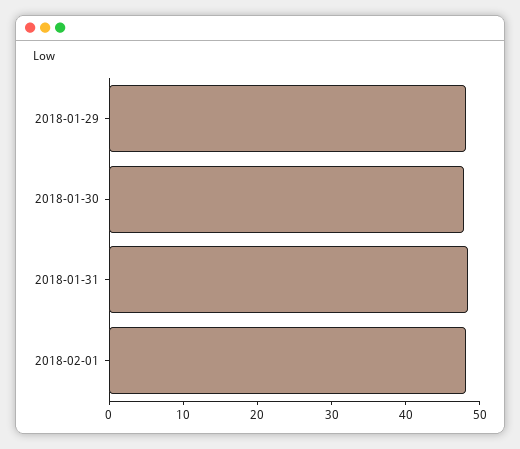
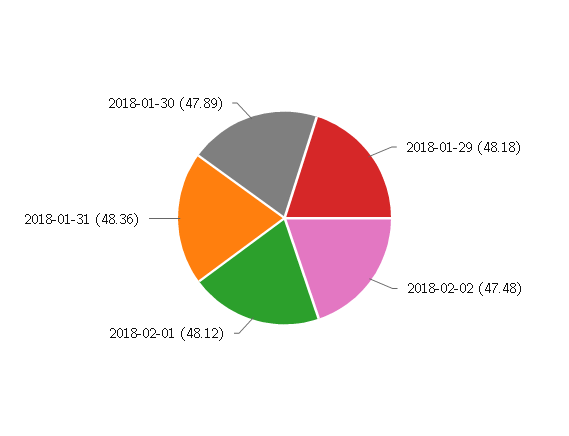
2018-02-02: none -> 47.48

